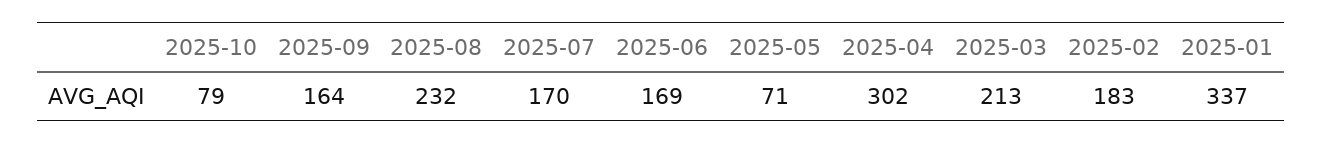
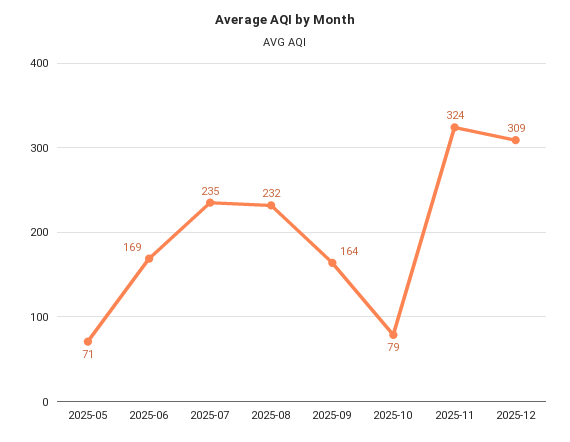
2025-07: 170 -> 235
2025-04: 302 -> none
2025-03: 213 -> none
2025-02: 183 -> none
2025-01: 337 -> none
2025-11: none -> 324
2025-12: none -> 309

